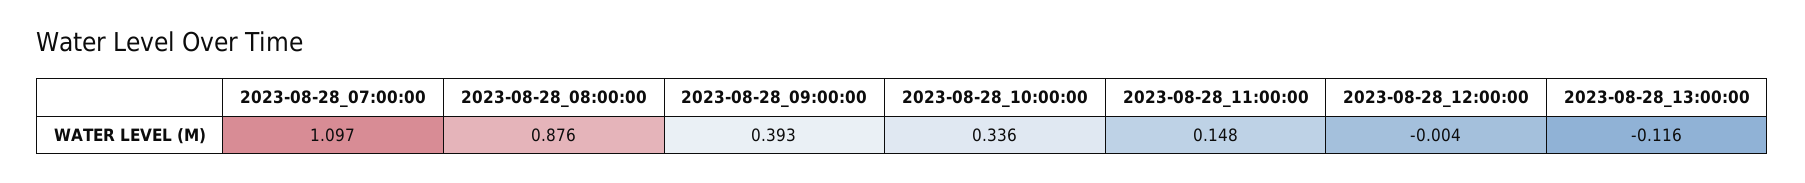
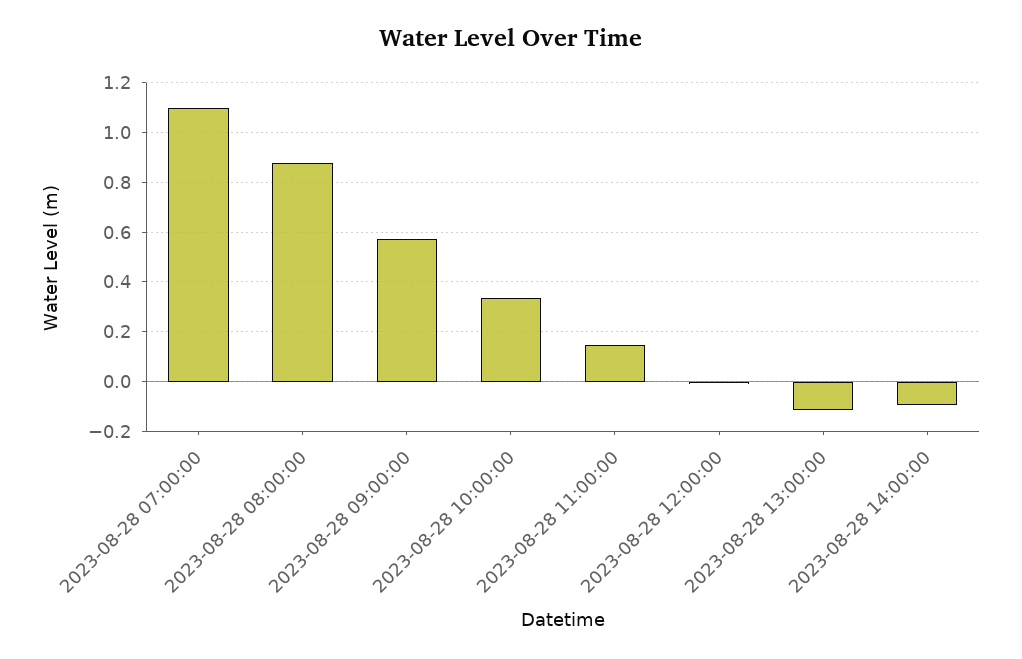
2023-08-28_09:00:00: 0.393 -> 0.575
2023-08-28 14:00:00: none -> -0.1

